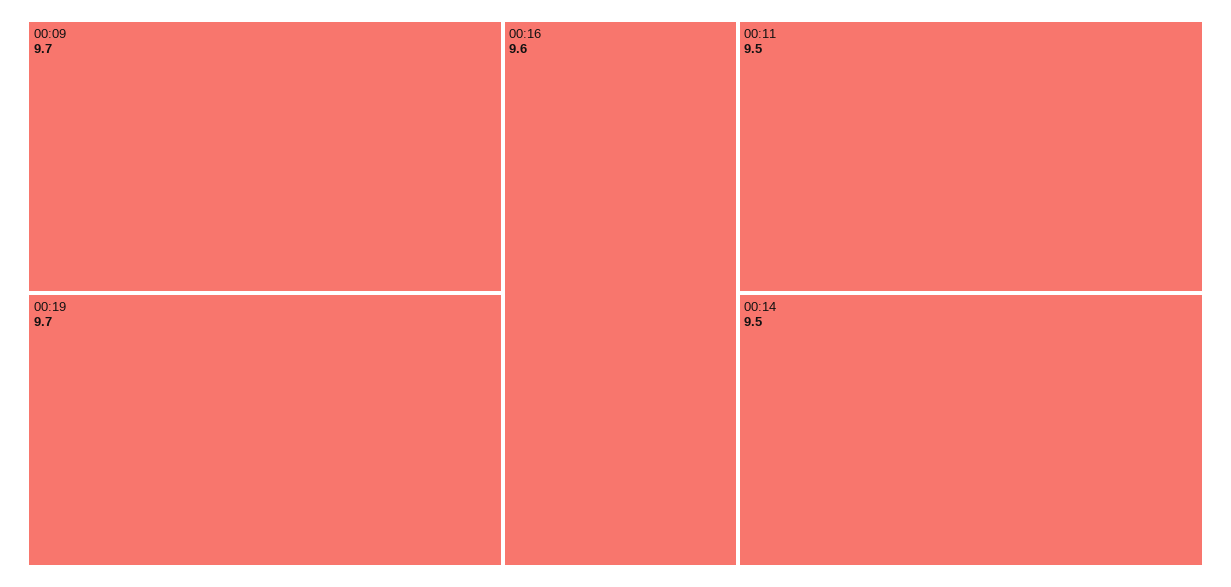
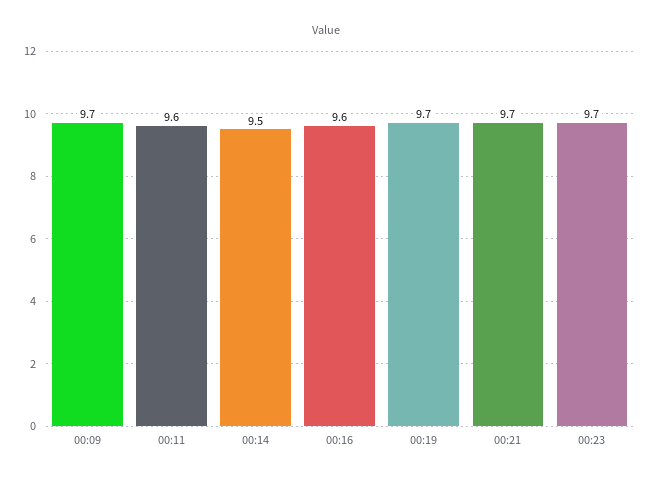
00:11: 9.5 -> 9.6
00:21: none -> 9.7
00:23: none -> 9.7

